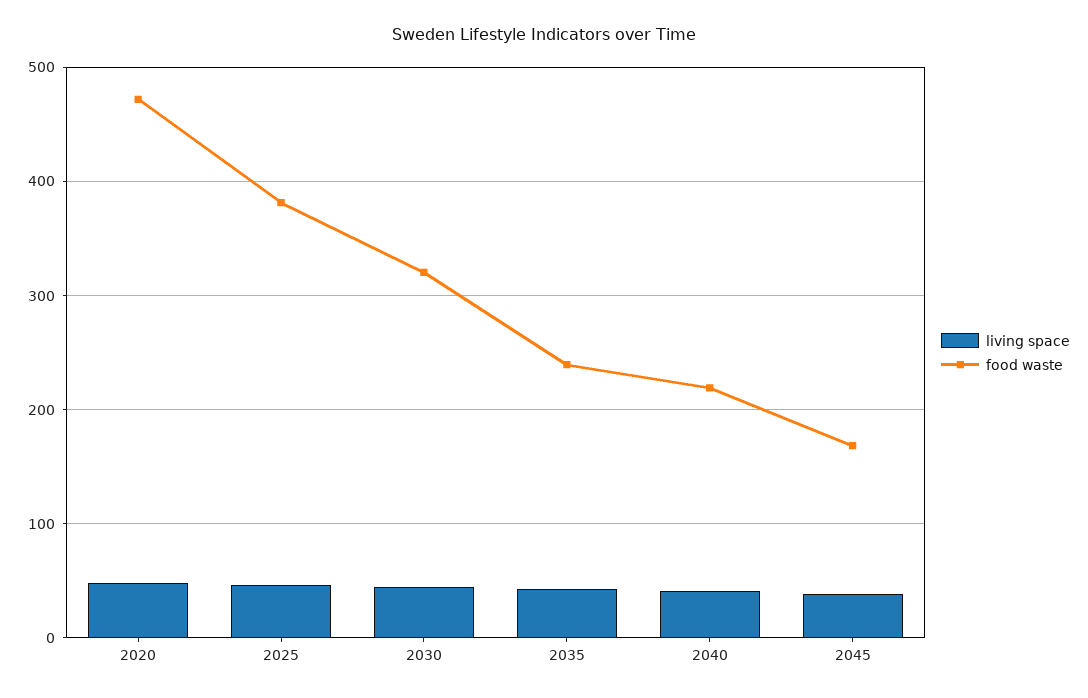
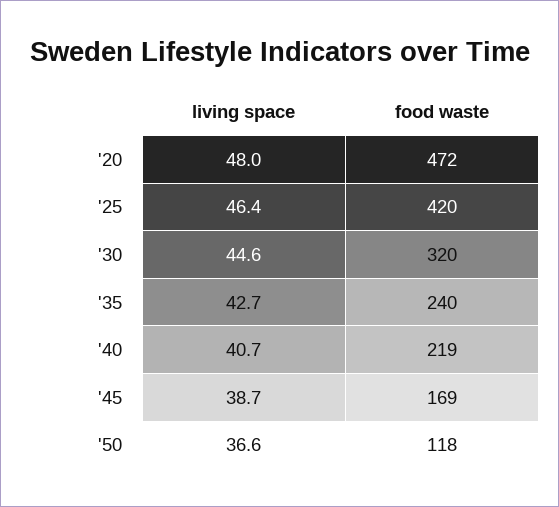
food waste, 2025: 380 -> 420
living space, '50: none -> 36.6
food waste, '50: none -> 118

